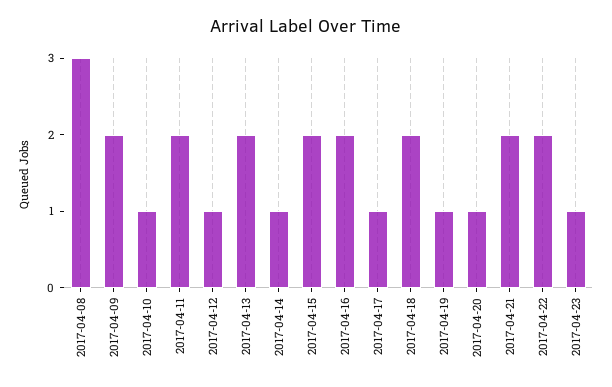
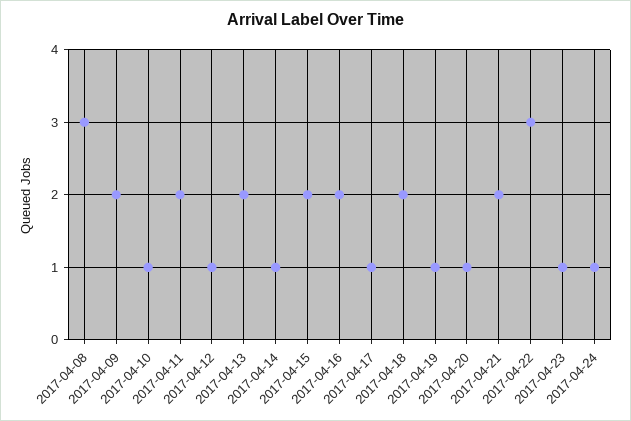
2017-04-22: 2 -> 3
2017-04-24: none -> 1

